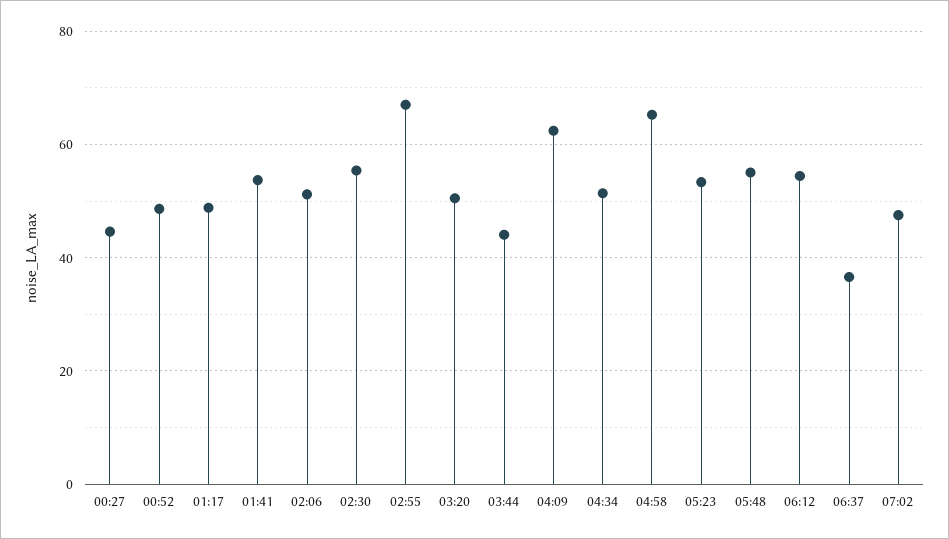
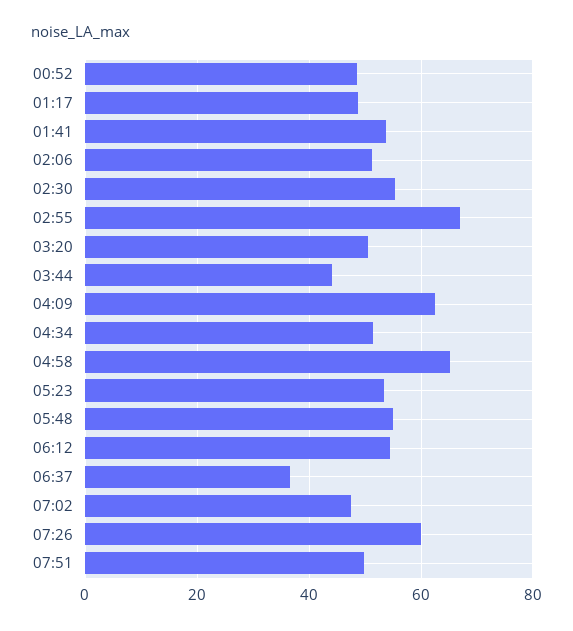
00:27: 44 -> none
07:26: none -> 60
07:51: none -> 50

